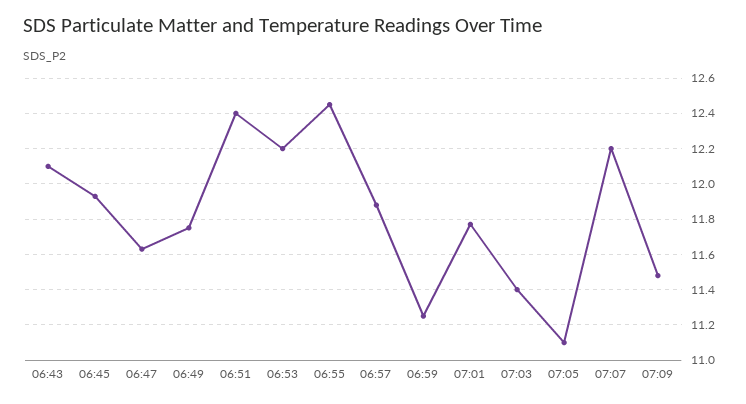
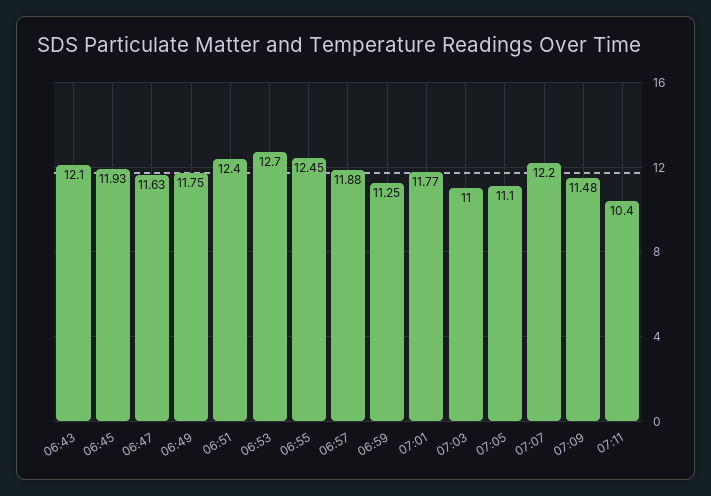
06:53: 12.2 -> 12.7
07:03: 11.4 -> 11
07:11: none -> 10.4

